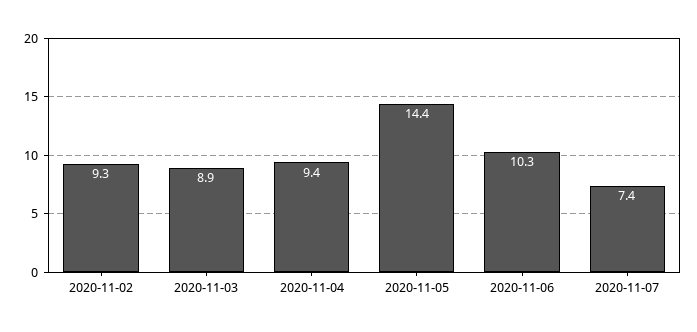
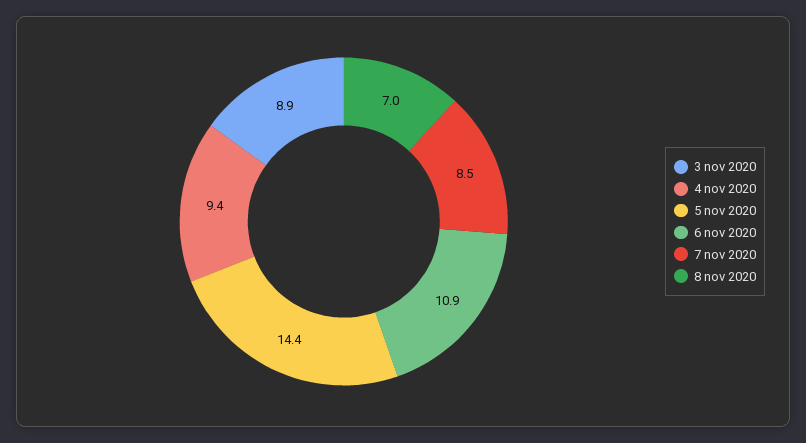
2020-11-02: 9.3 -> none
2020-11-06: 10.3 -> 10.9
2020-11-07: 7.4 -> 8.5
8 nov 2020: none -> 7

